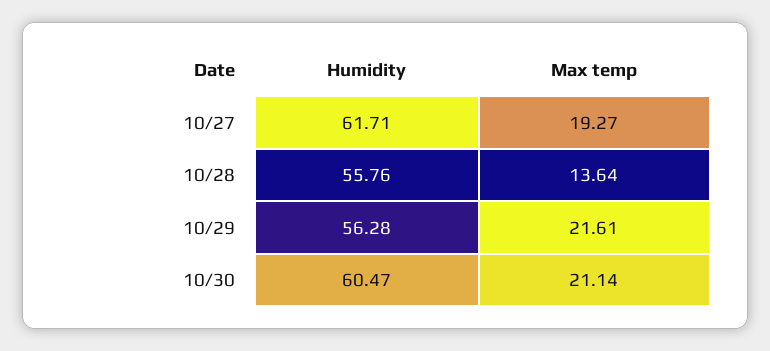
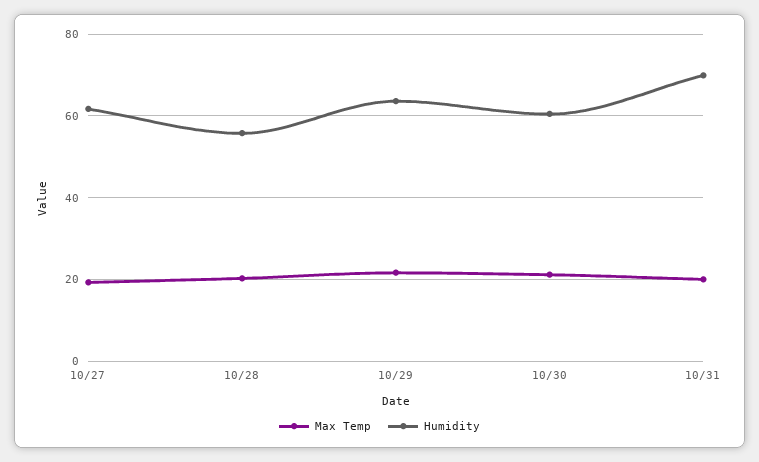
Max temp, 10/28: 13.64 -> 20
Humidity, 10/29: 56.28 -> 64
Max temp, 10/31: none -> 20
Humidity, 10/31: none -> 70

